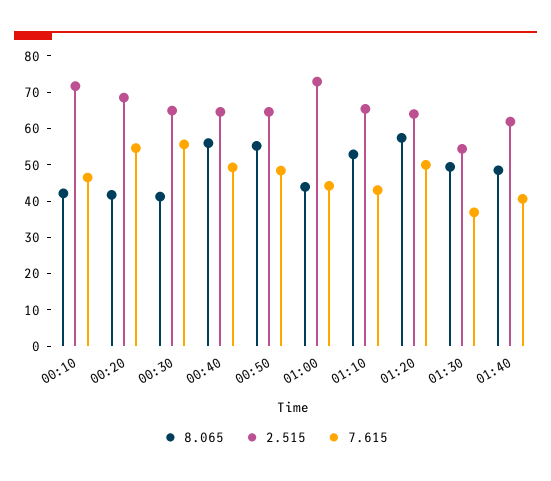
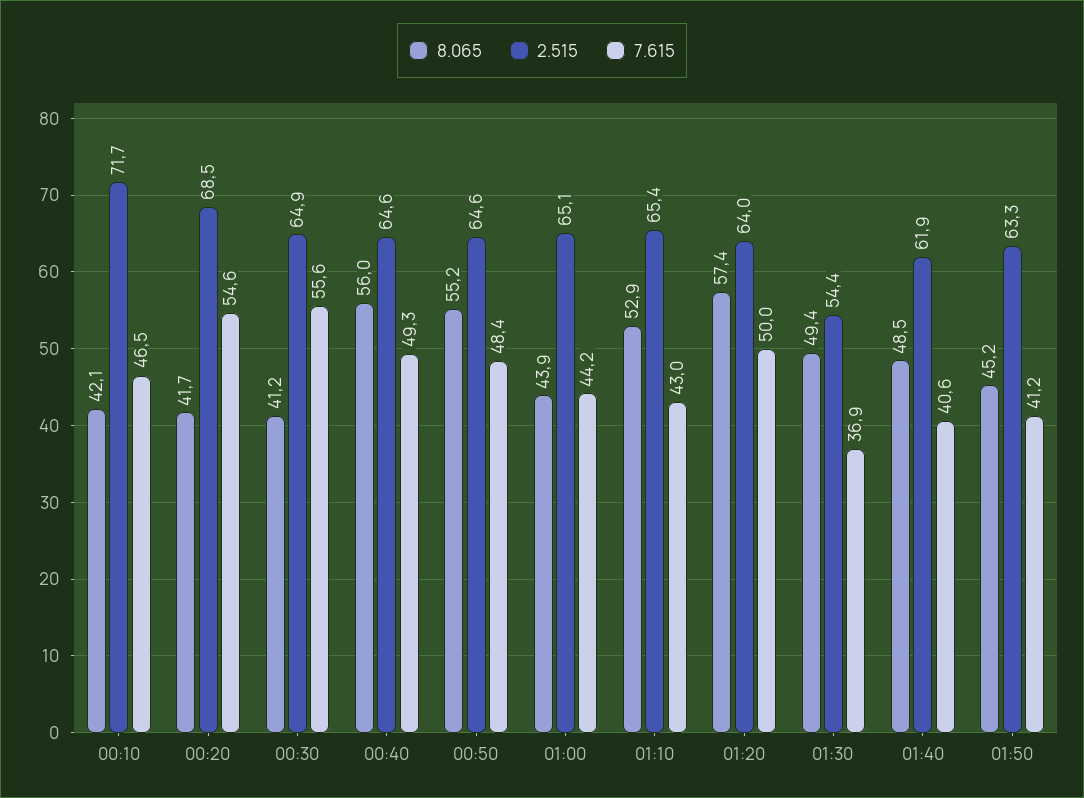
2.515, 01:00: 72.5 -> 65.1
8.065, 01:50: none -> 45.2
2.515, 01:50: none -> 63.3
7.615, 01:50: none -> 41.2

